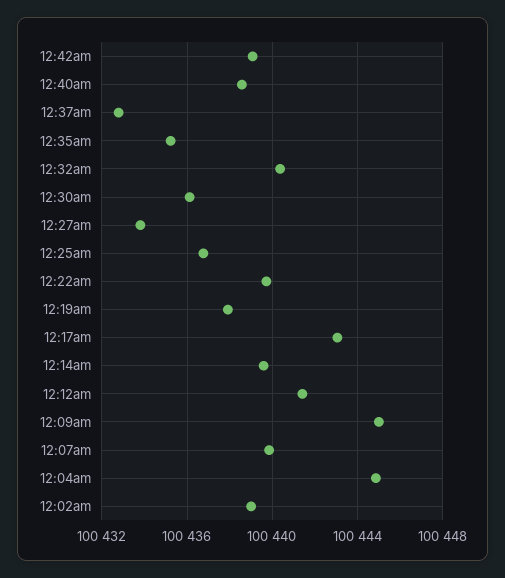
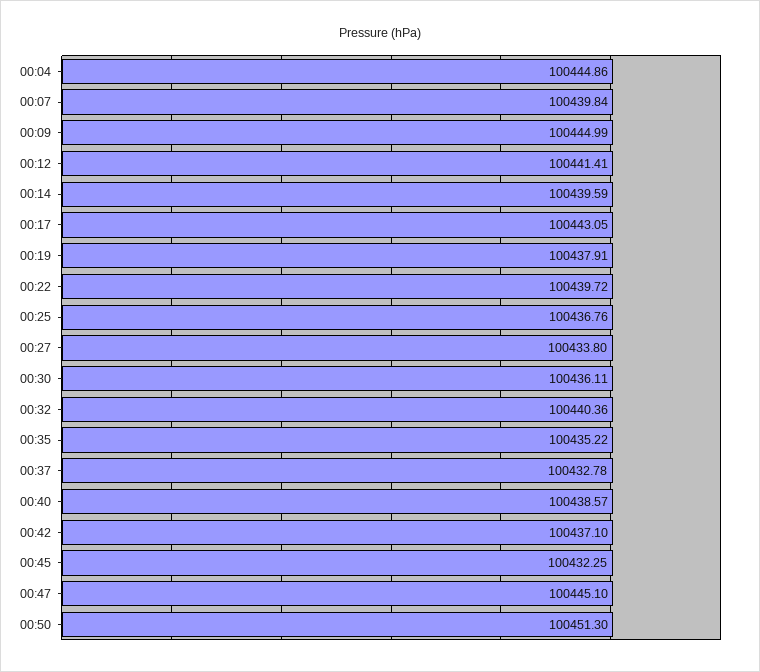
12:42am: 100439 -> 100437.1
12:02am: 100439 -> none
00:45: none -> 100432.25
00:47: none -> 100445.1
00:50: none -> 100451.3

